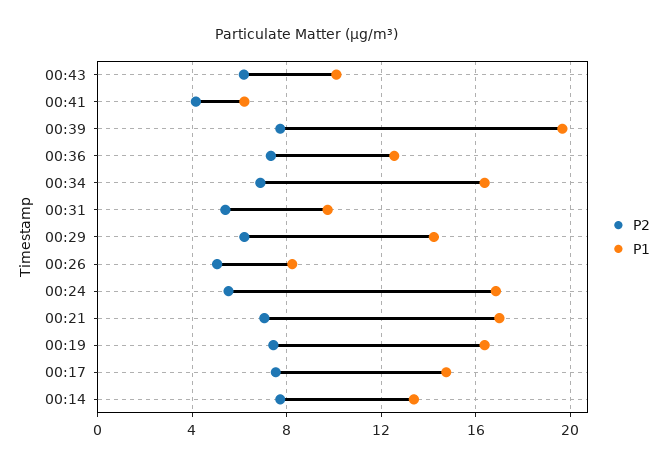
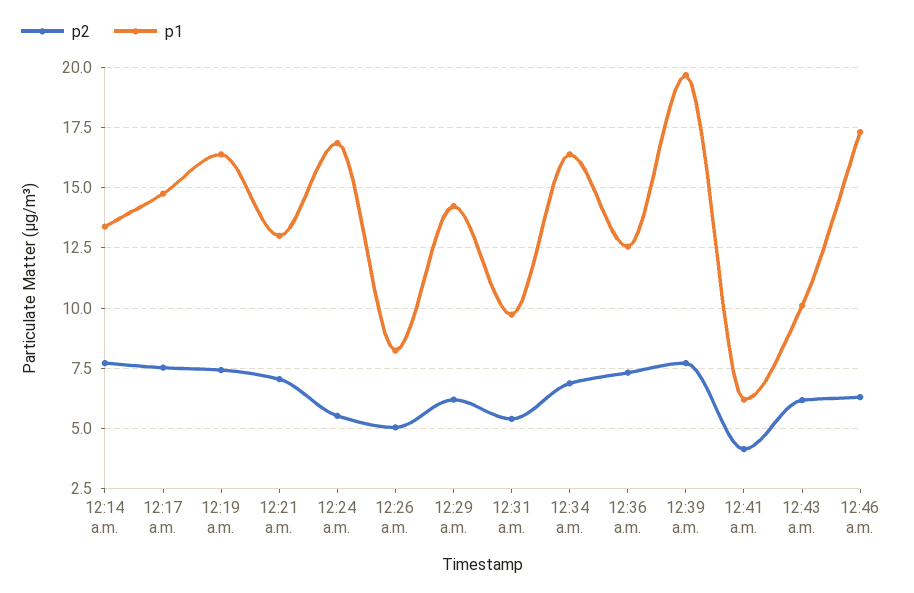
P1, 00:21: 17 -> 13
P2, 12:46 a.m.: none -> 6.25
P1, 12:46 a.m.: none -> 17.25

